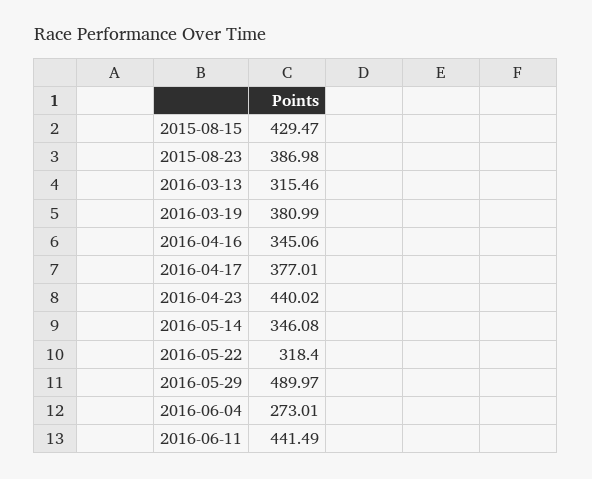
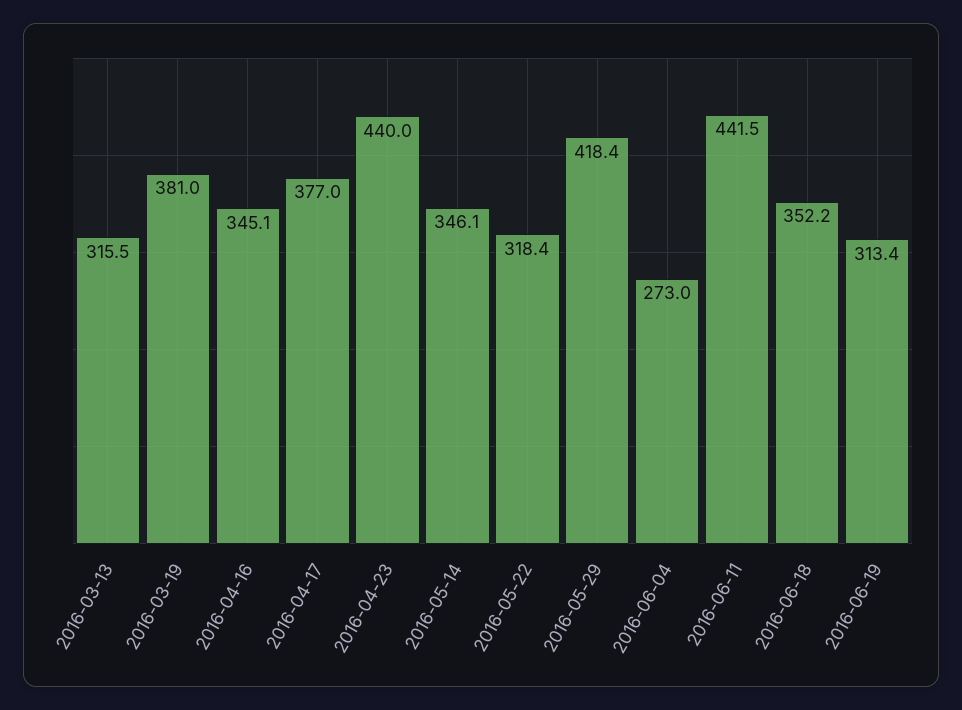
2015-08-15: 429.47 -> none
2015-08-23: 386.98 -> none
2016-05-29: 489.97 -> 418.4
2016-06-18: none -> 352.2
2016-06-19: none -> 313.4

